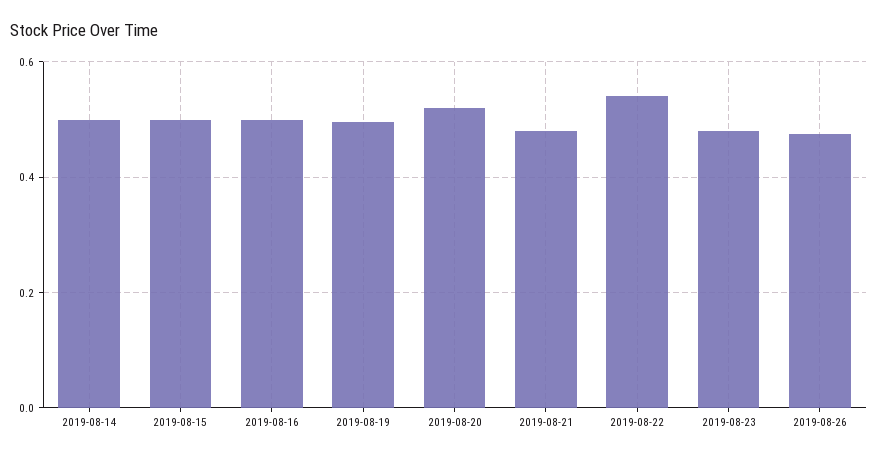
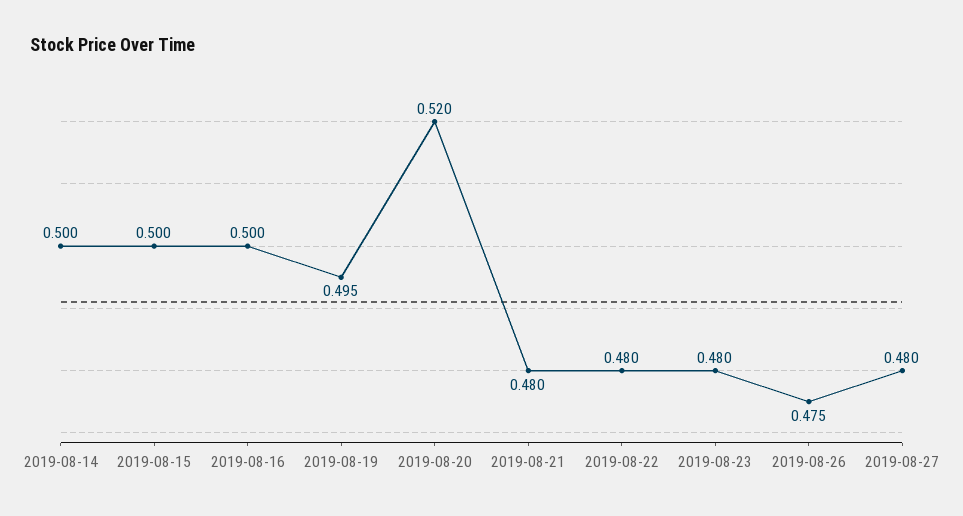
2019-08-22: 0.54 -> 0.48
2019-08-27: none -> 0.48

